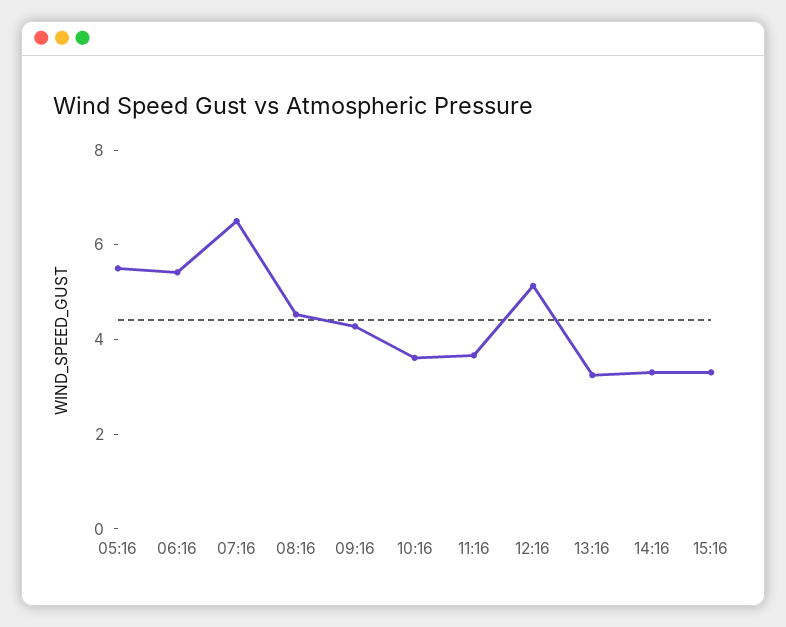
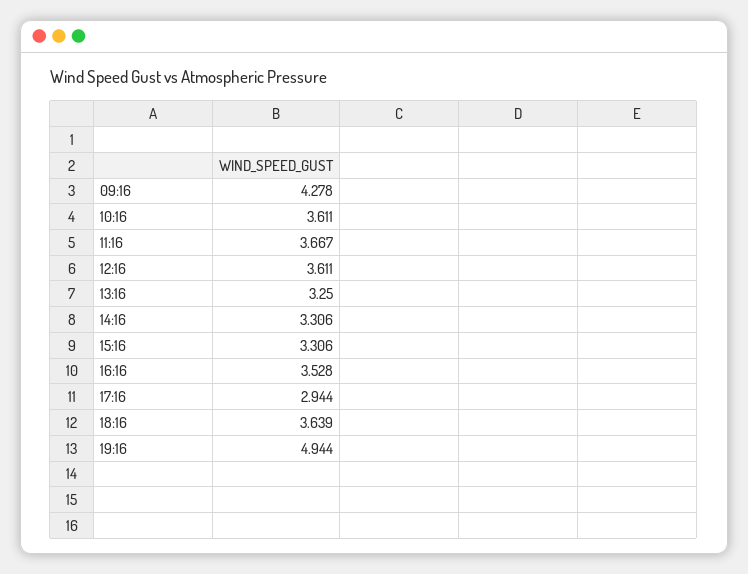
05:16: 5.5 -> none
06:16: 5.5 -> none
07:16: 6.5 -> none
08:16: 4.5 -> none
12:16: 5 -> 3.611
16:16: none -> 3.528
17:16: none -> 2.944
18:16: none -> 3.639
19:16: none -> 4.944

